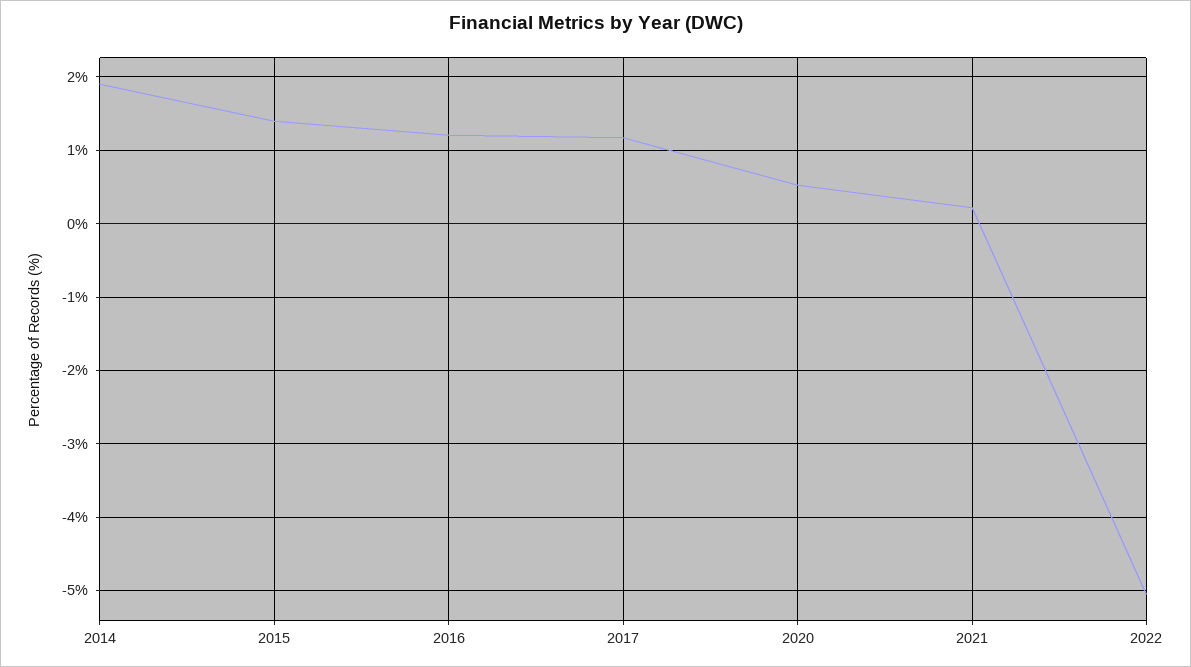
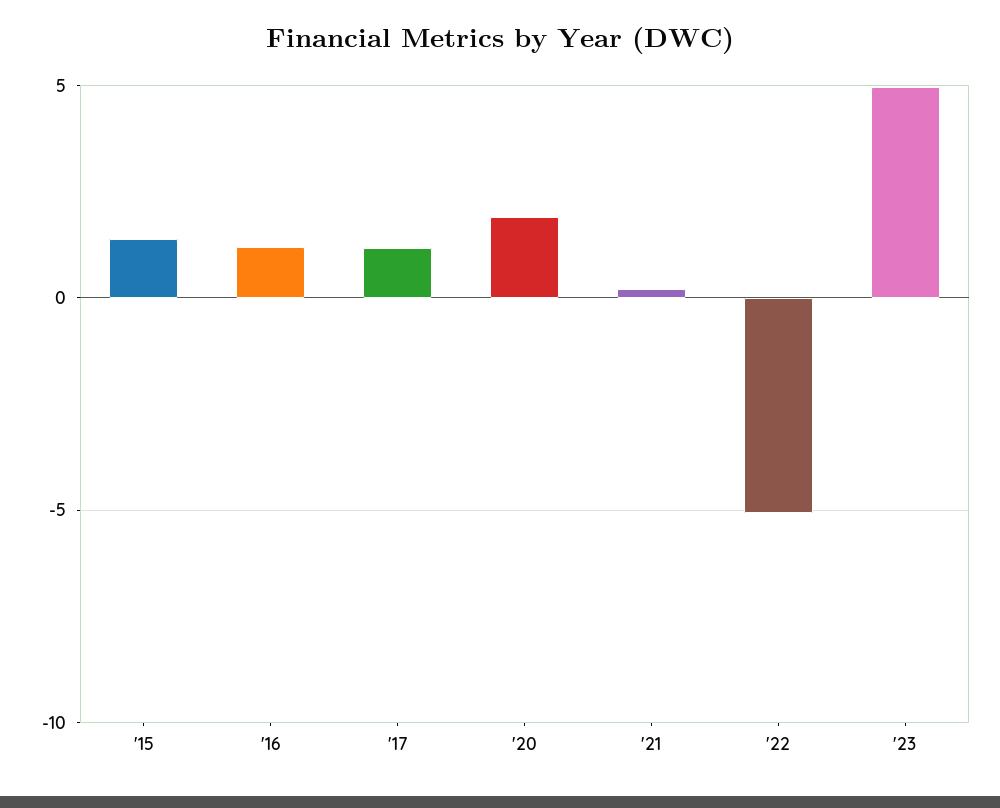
2014: 1.9 -> none
2020: 0.5 -> 2
'23: none -> 5

